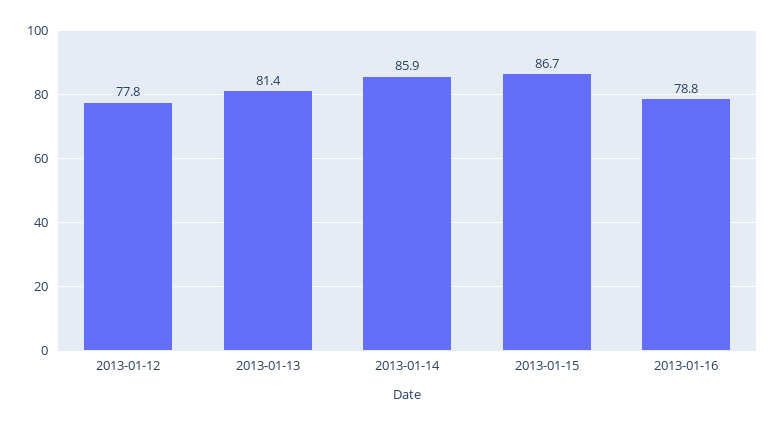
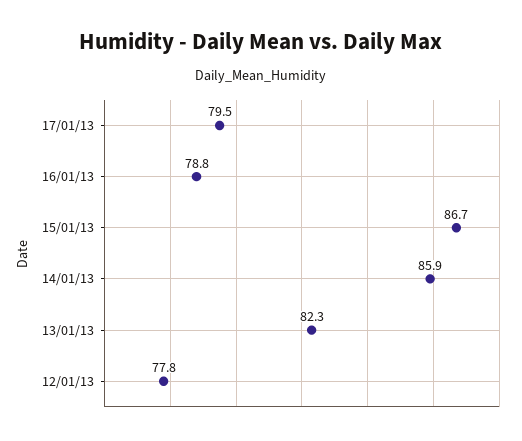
2013-01-13: 81.4 -> 82.3
17/01/13: none -> 79.5

